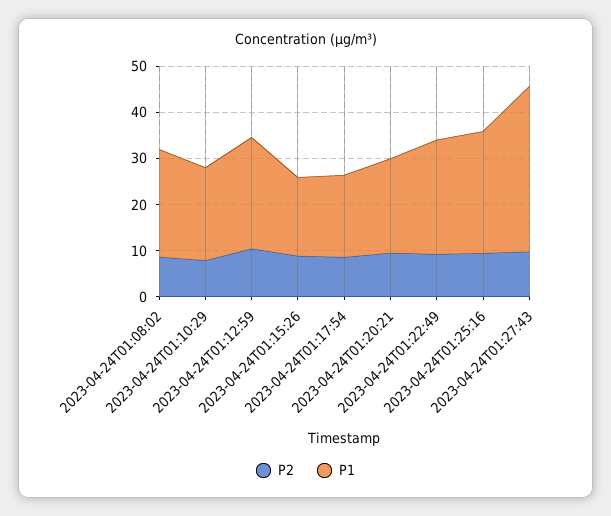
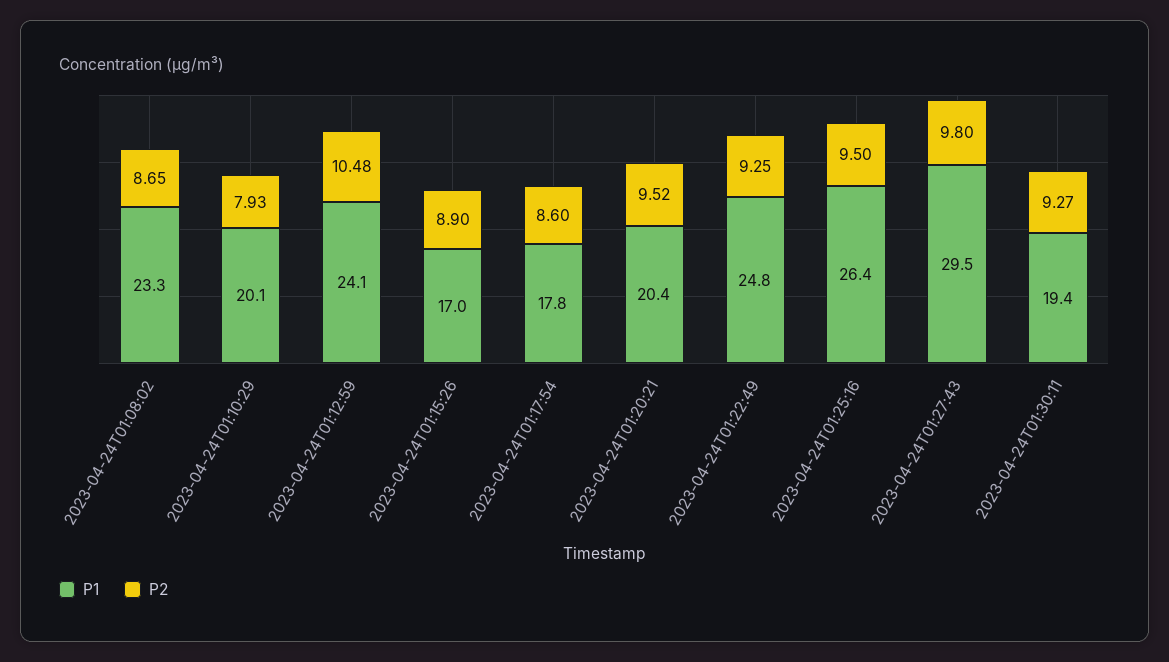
P1, 2023-04-24T01:27:43: 36 -> 29.5
P1, 2023-04-24T01:30:11: none -> 19.4
P2, 2023-04-24T01:30:11: none -> 9.27

